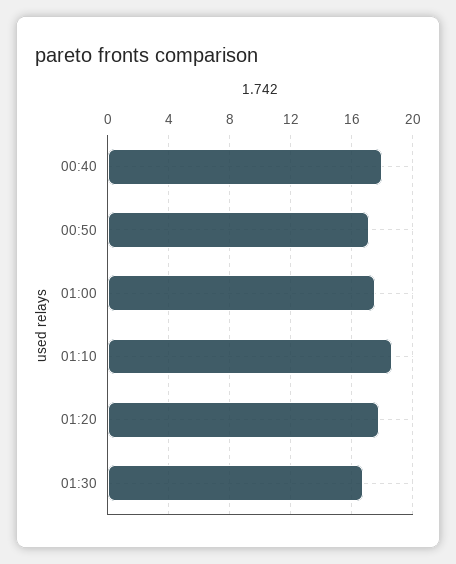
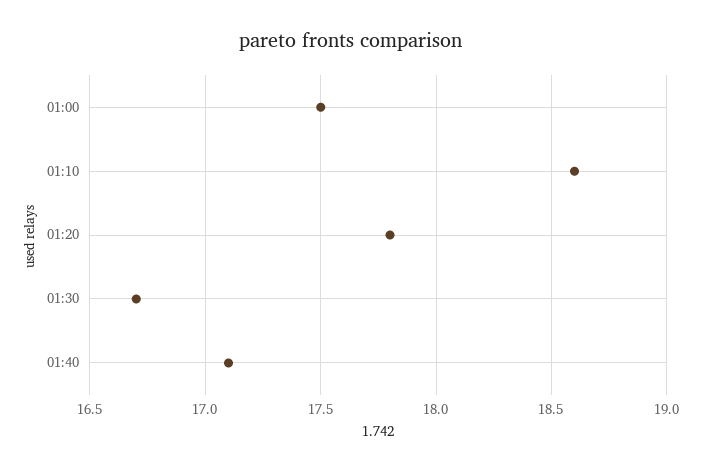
00:40: 18 -> none
00:50: 17 -> none
01:40: none -> 17.1

